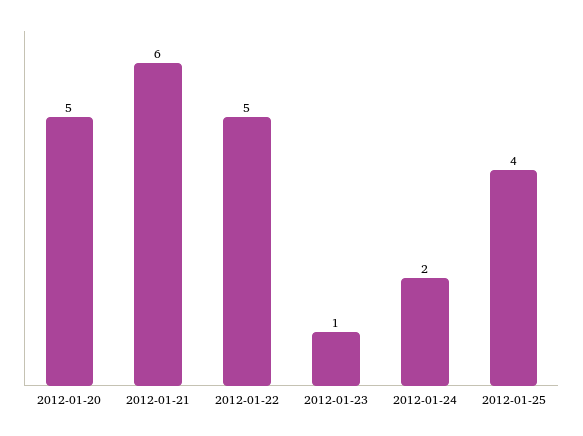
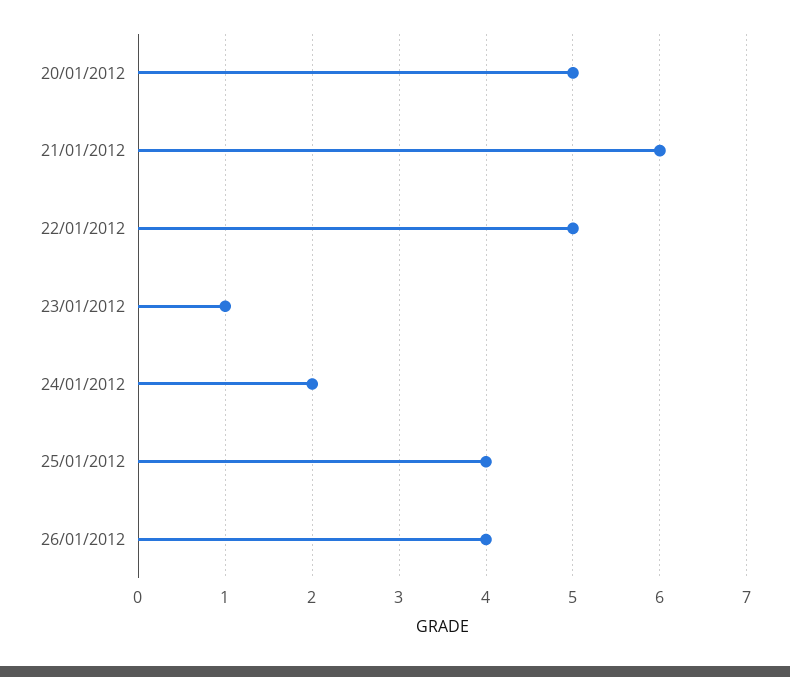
26/01/2012: none -> 4

